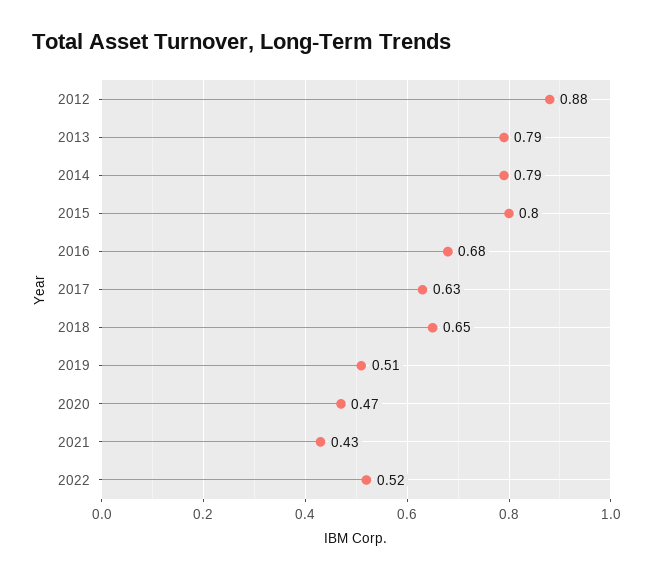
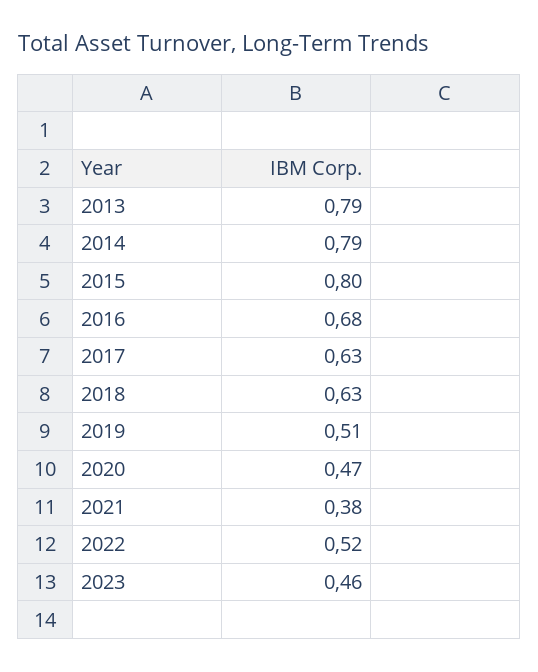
2012: 0.88 -> none
2018: 0.65 -> 0.63
2021: 0.43 -> 0.38
2023: none -> 0.46

